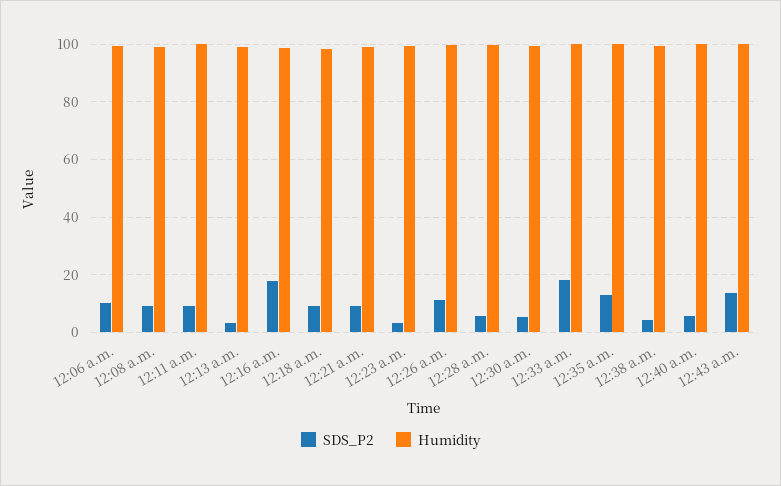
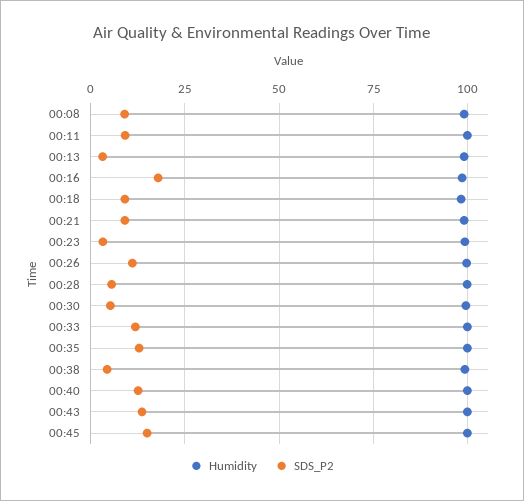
SDS_P2, 12:06 a.m.: 10 -> none
Humidity, 12:06 a.m.: 100 -> none
SDS_P2, 12:33 a.m.: 17.5 -> 12.5
SDS_P2, 12:40 a.m.: 5 -> 12.5
Humidity, 00:45: none -> 100
SDS_P2, 00:45: none -> 15

